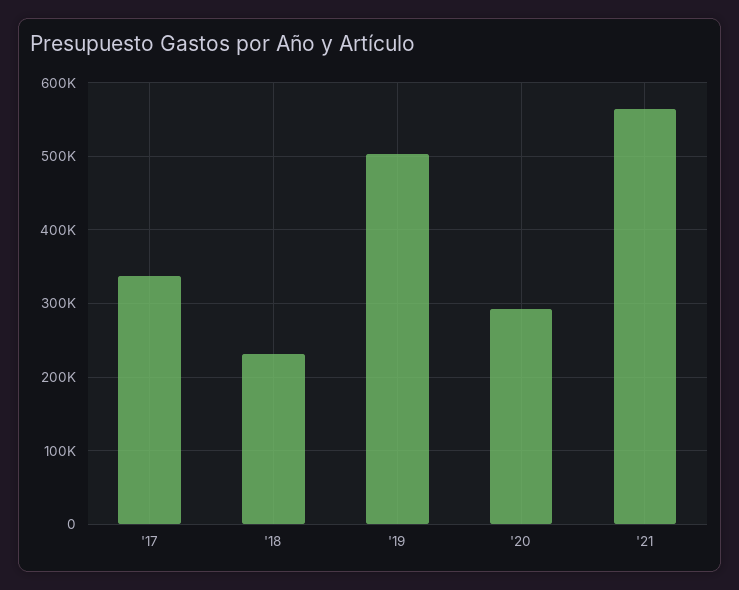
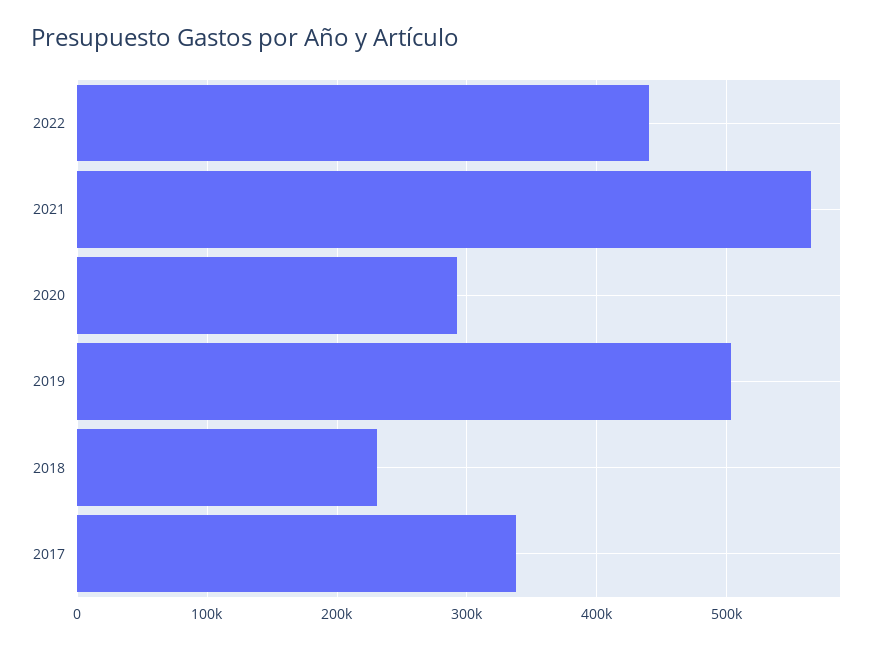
2022: none -> 440000

